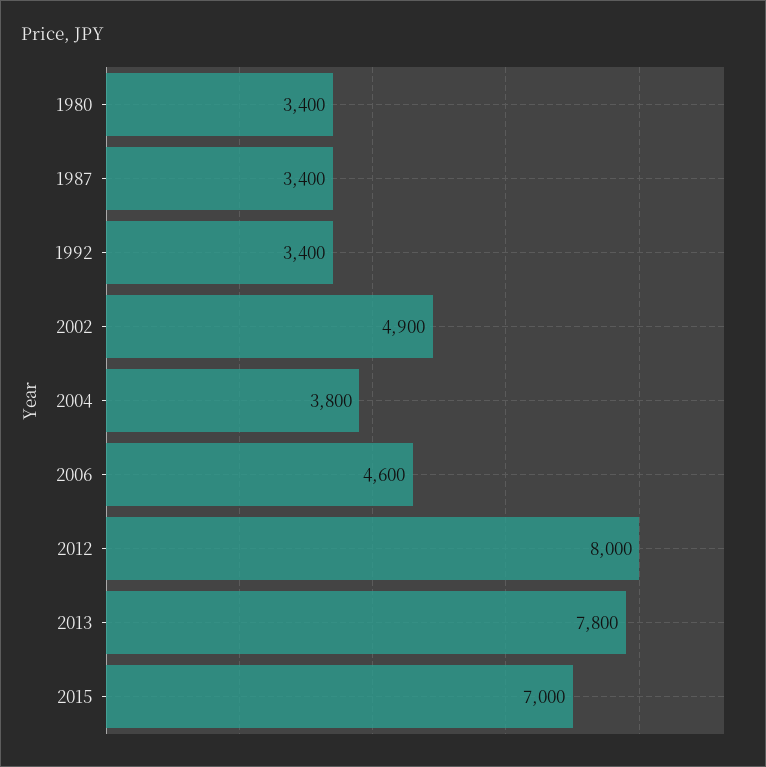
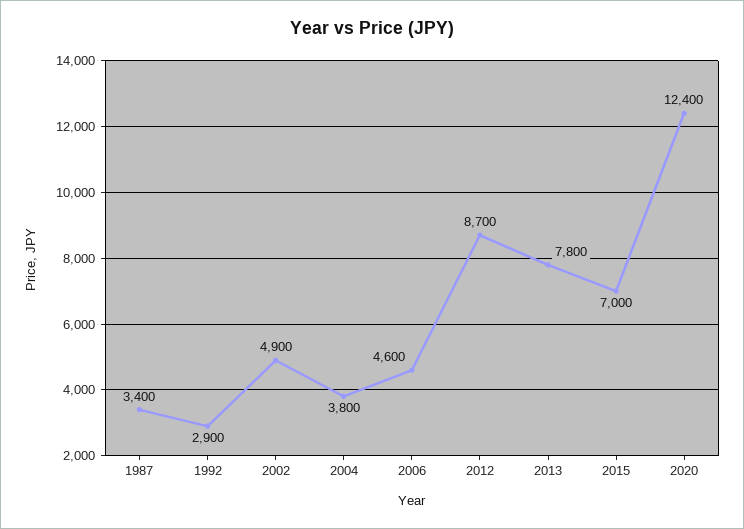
1980: 3400 -> none
1992: 3400 -> 2900
2012: 8000 -> 8700
2020: none -> 12400

